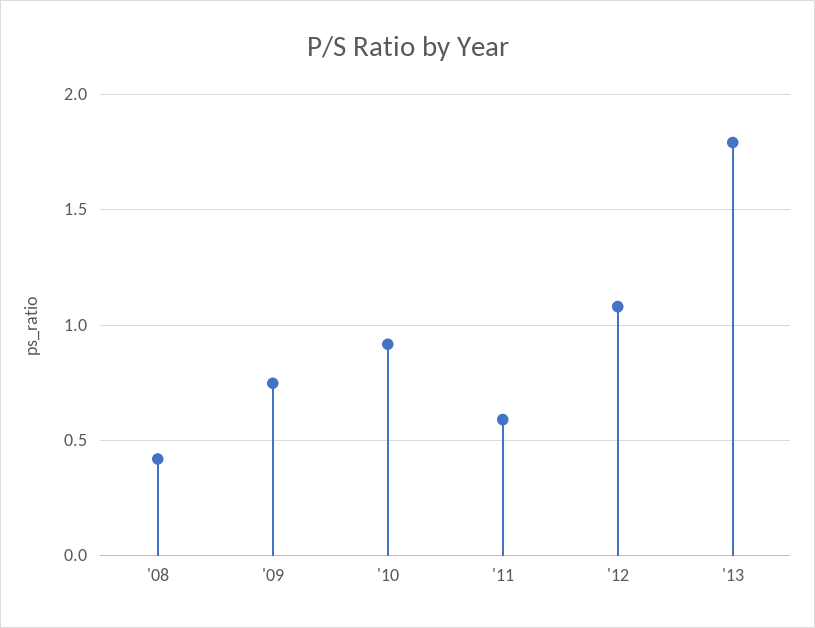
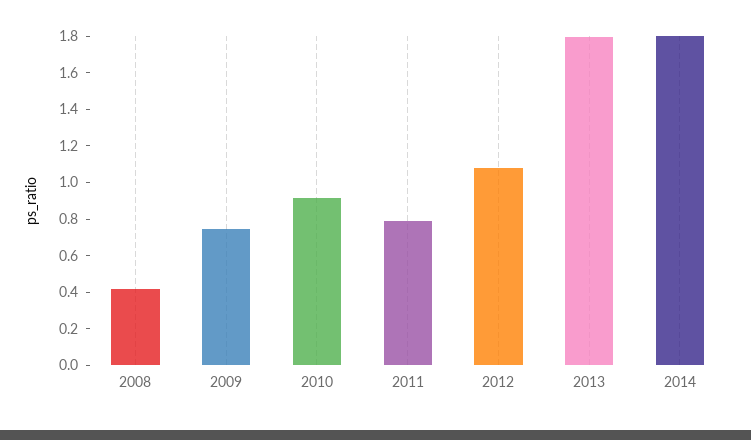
'11: 0.6 -> 0.8
2014: none -> 1.8

